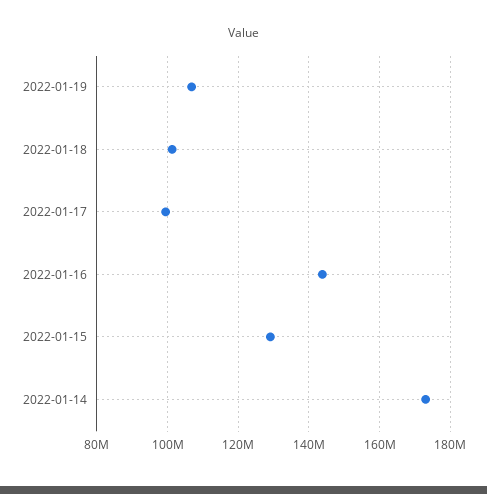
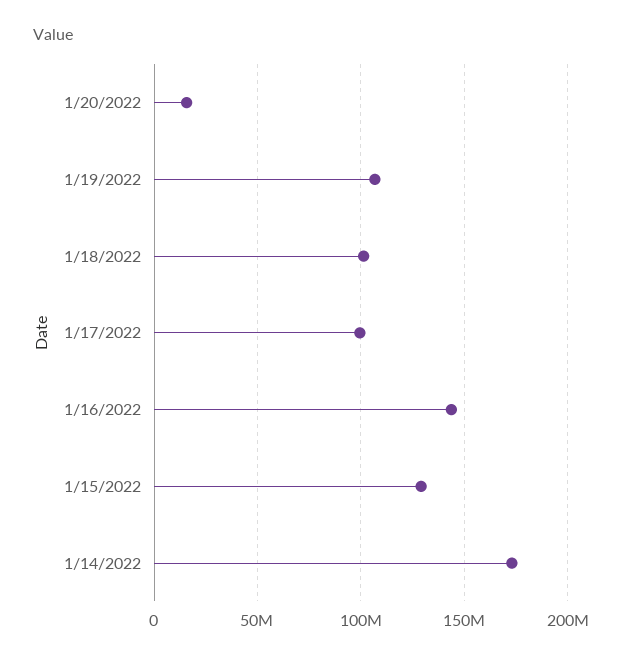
1/20/2022: none -> 15000000

